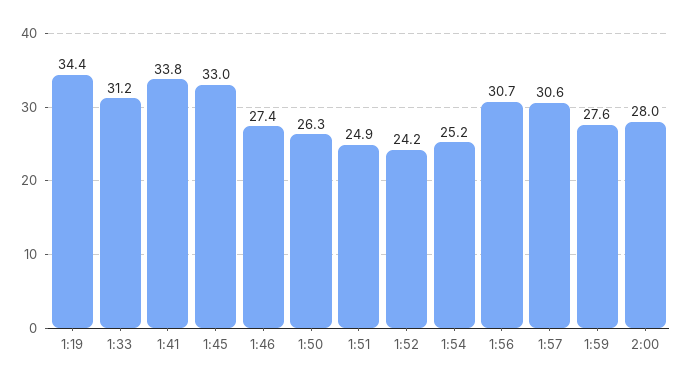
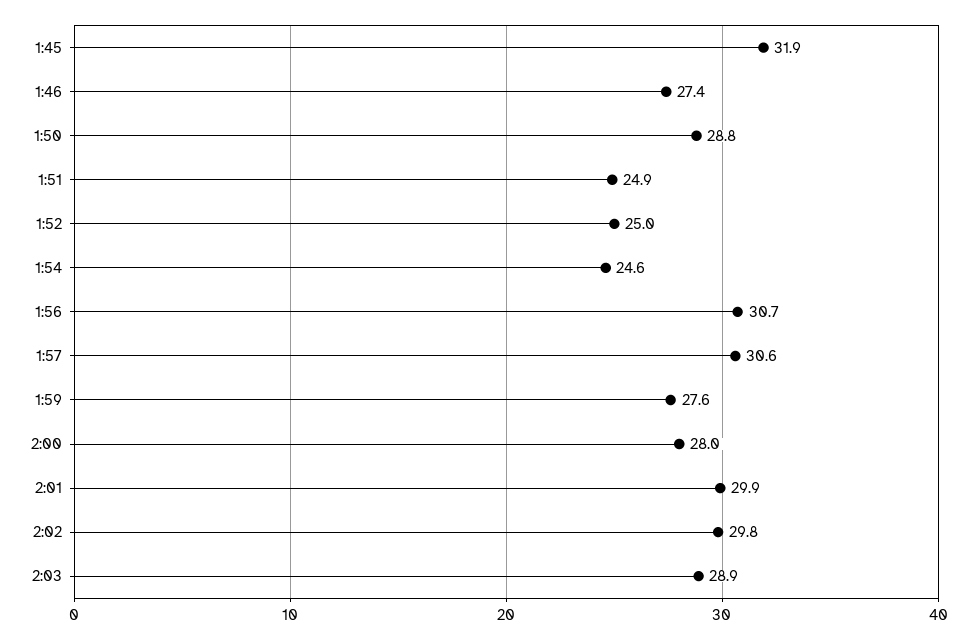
1:19: 34.4 -> none
1:33: 31.2 -> none
1:41: 33.8 -> none
1:45: 33 -> 31.9
1:50: 26.3 -> 28.8
1:52: 24.2 -> 25
1:54: 25.2 -> 24.6
2:01: none -> 29.9
2:02: none -> 29.8
2:03: none -> 28.9

